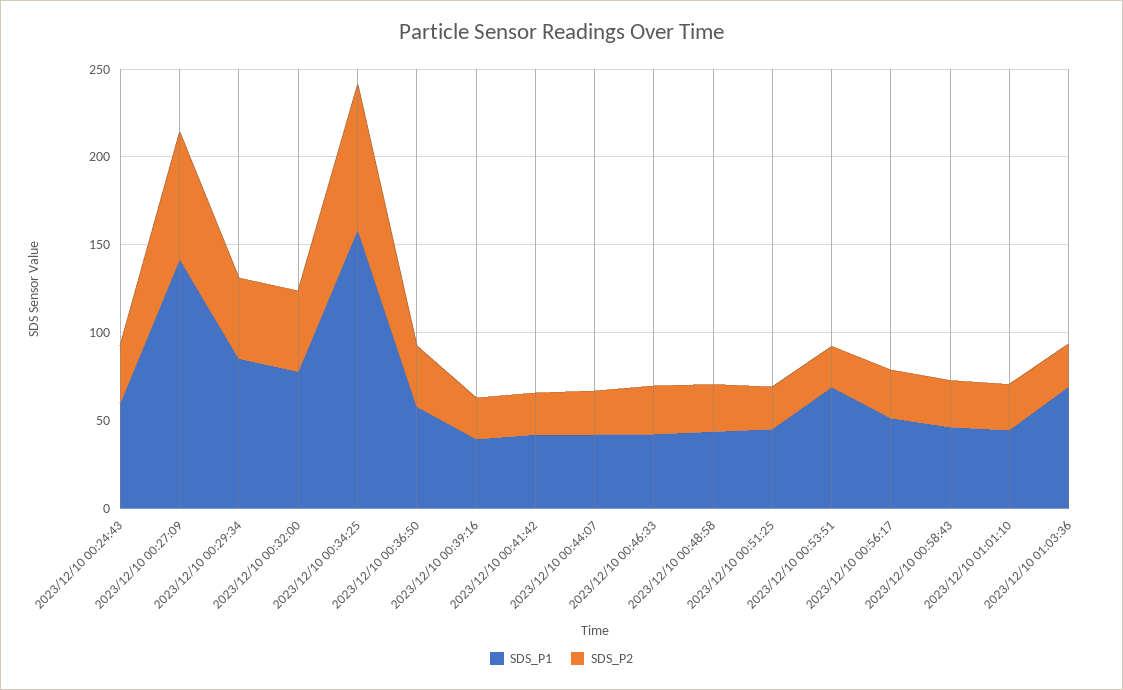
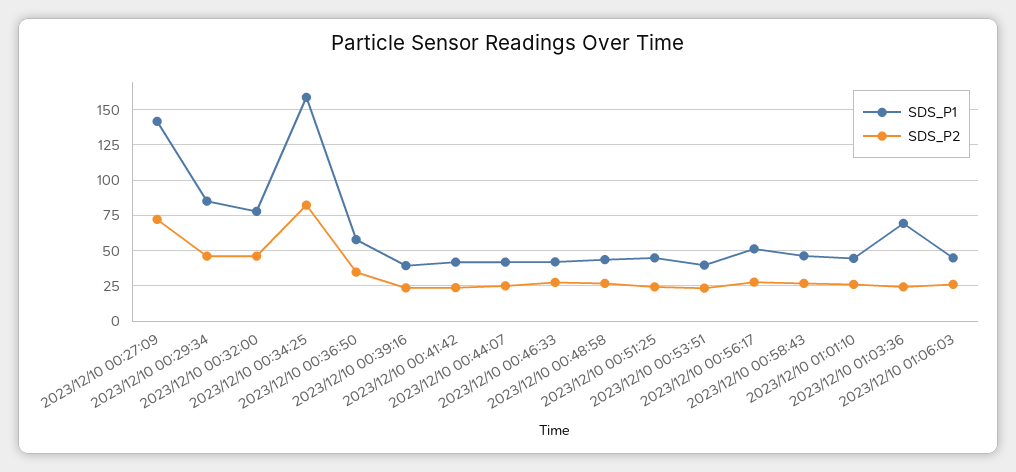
SDS_P1, 2023/12/10 00:24:43: 60 -> none
SDS_P2, 2023/12/10 00:24:43: 30 -> none
SDS_P1, 2023/12/10 00:53:51: 70 -> 40
SDS_P1, 2023/12/10 01:06:03: none -> 45
SDS_P2, 2023/12/10 01:06:03: none -> 25

